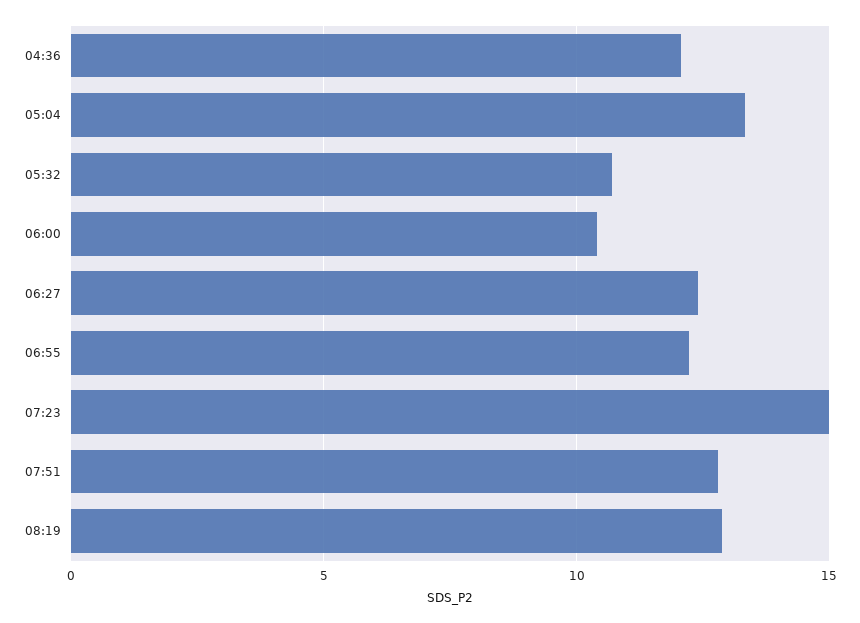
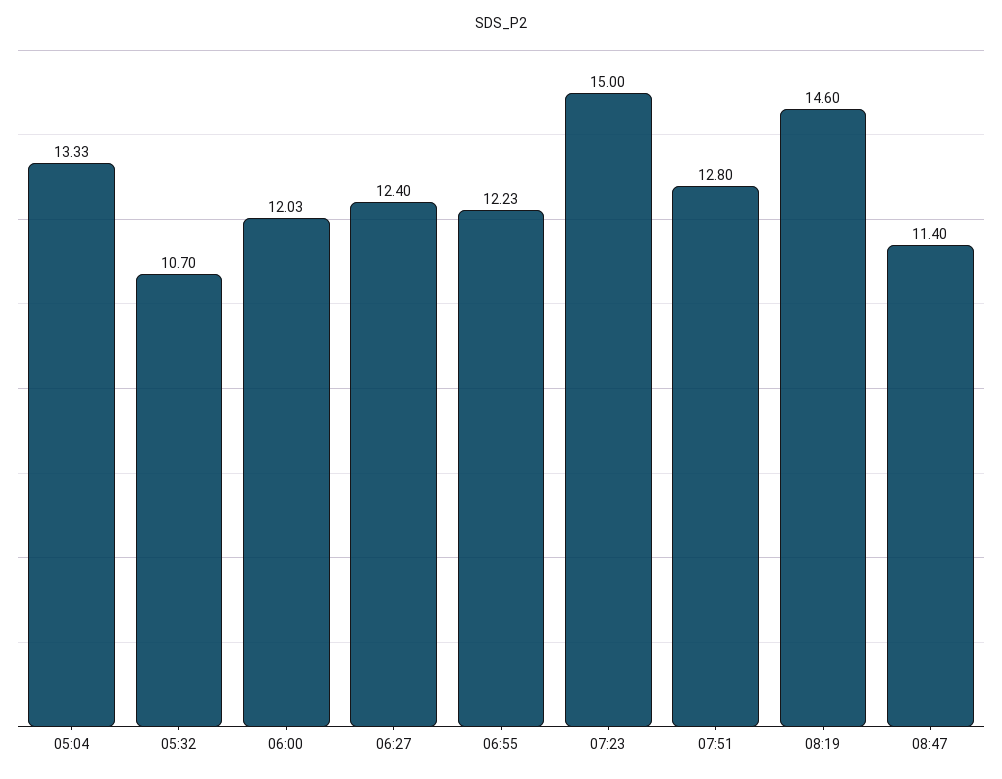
04:36: 12 -> none
06:00: 10.5 -> 12.03
08:19: 13 -> 14.6
08:47: none -> 11.4

